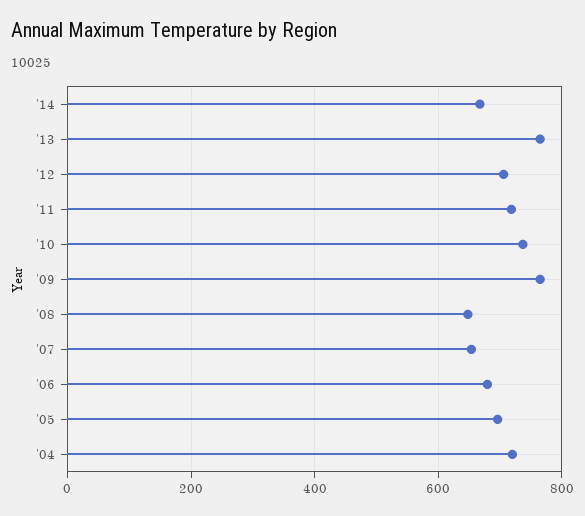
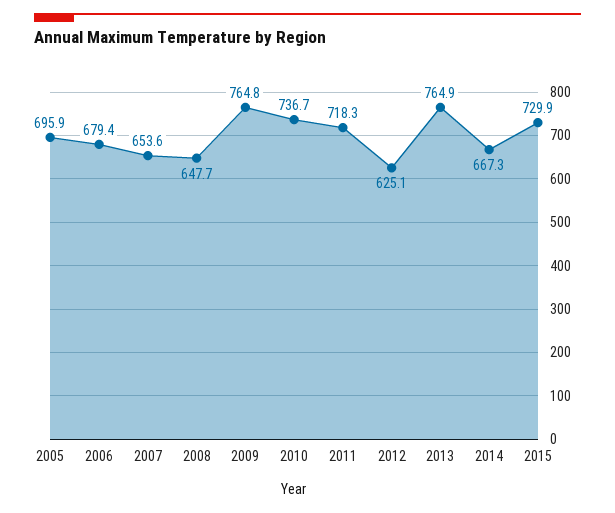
'12: 700 -> 625.1
'04: 720 -> none
2015: none -> 729.9

